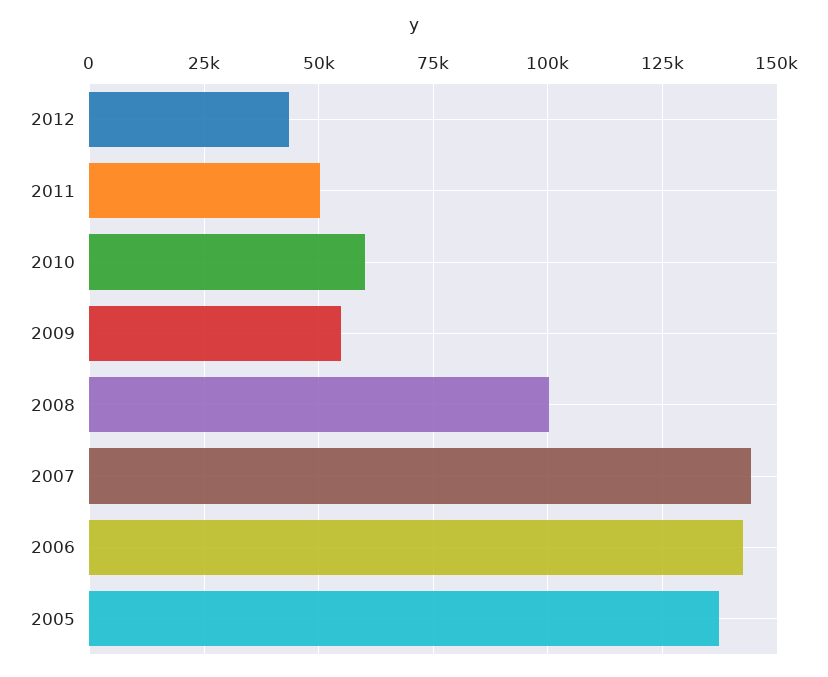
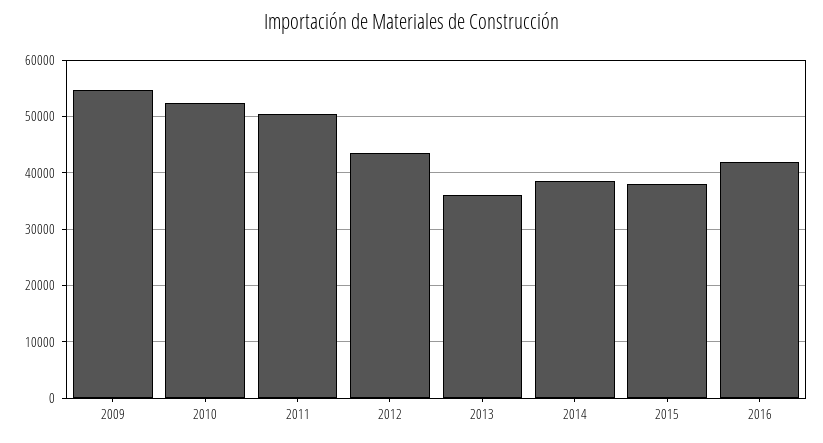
2010: 60000 -> 52000
2008: 100000 -> none
2007: 145000 -> none
2006: 142500 -> none
2005: 137500 -> none
2013: none -> 36000
2014: none -> 38000
2015: none -> 38000
2016: none -> 42000

